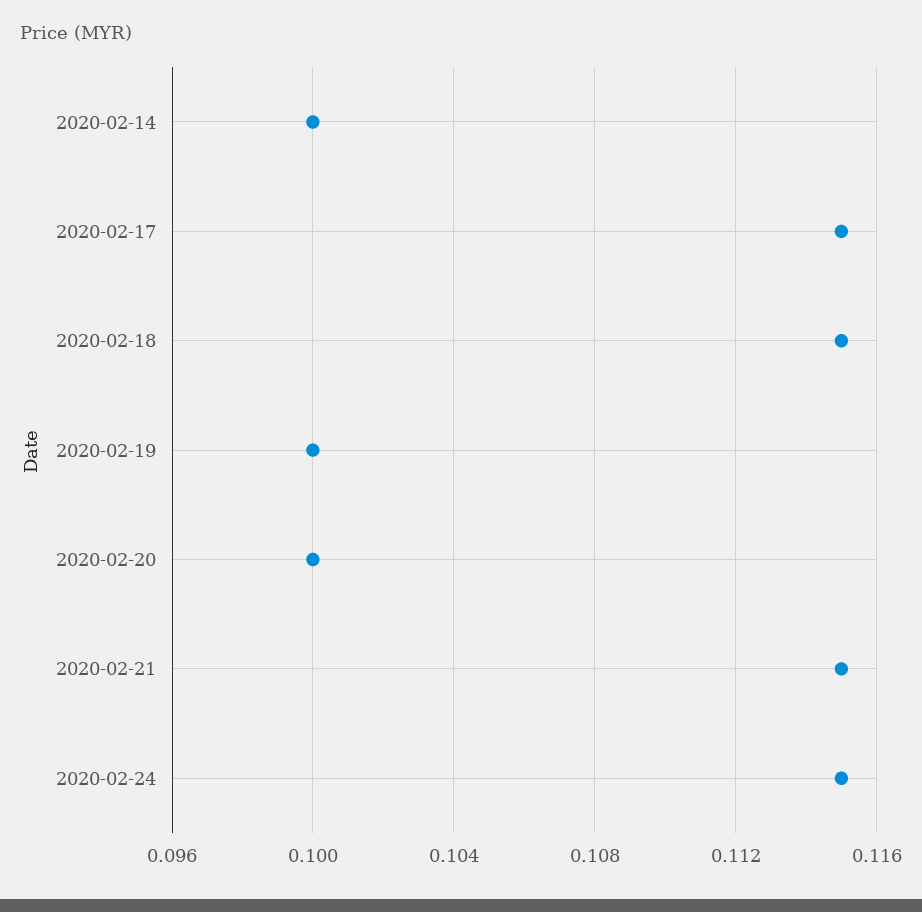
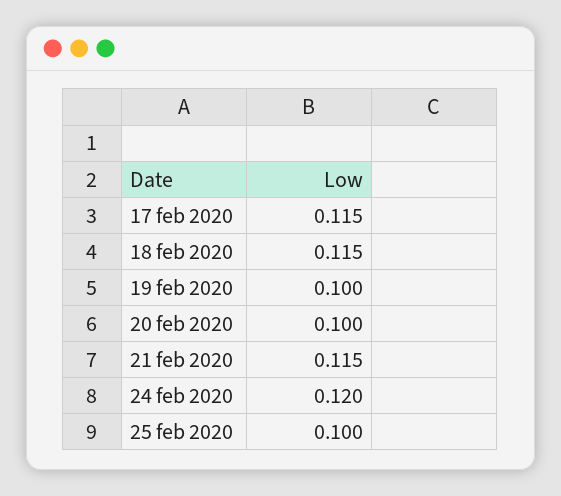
2020-02-14: 0.1 -> none
2020-02-24: 0.115 -> 0.12
25 feb 2020: none -> 0.1

